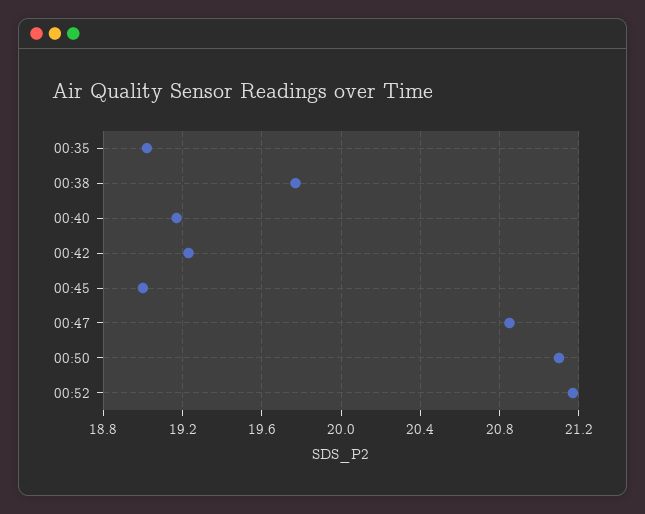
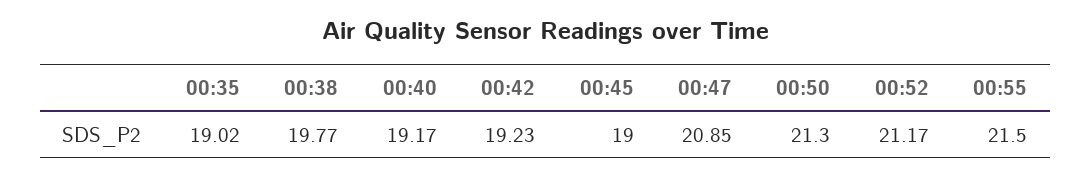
00:50: 21.1 -> 21.3
00:55: none -> 21.5

